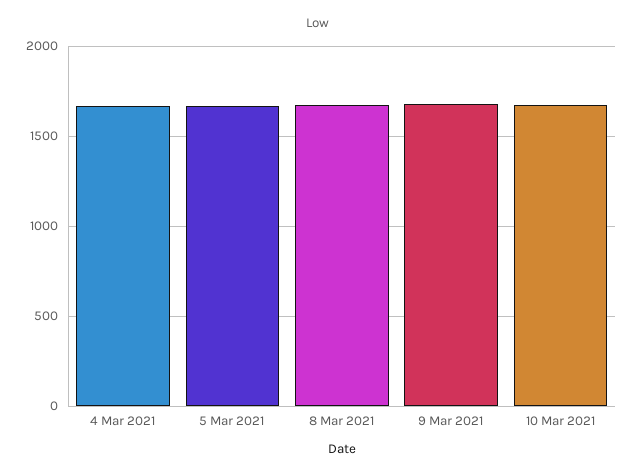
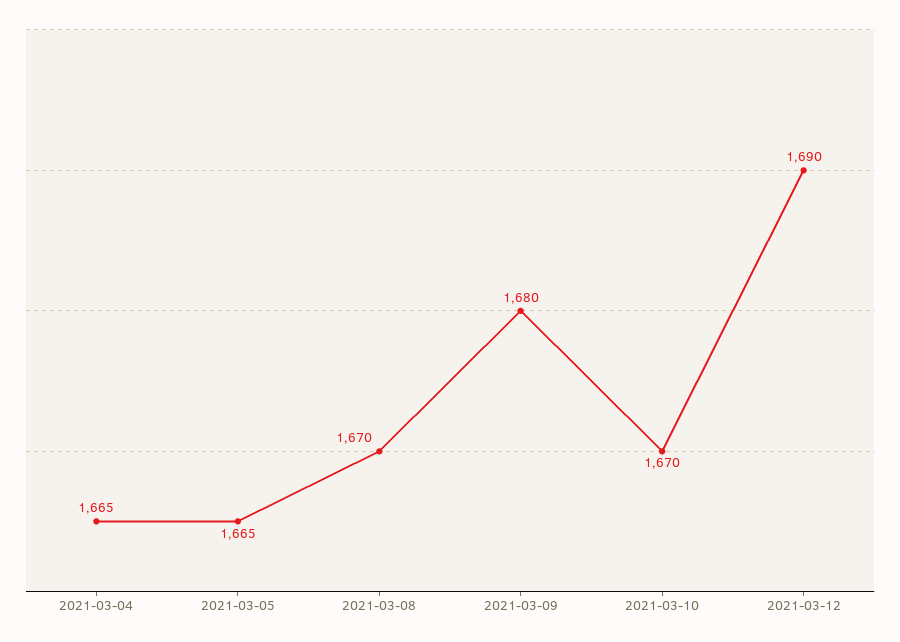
2021-03-12: none -> 1690

